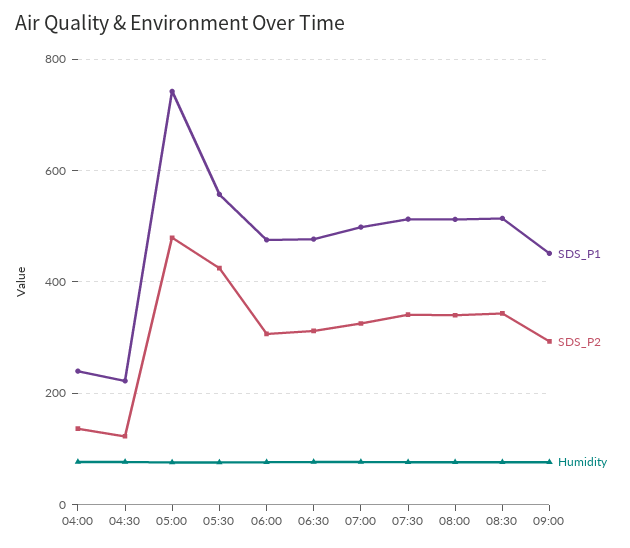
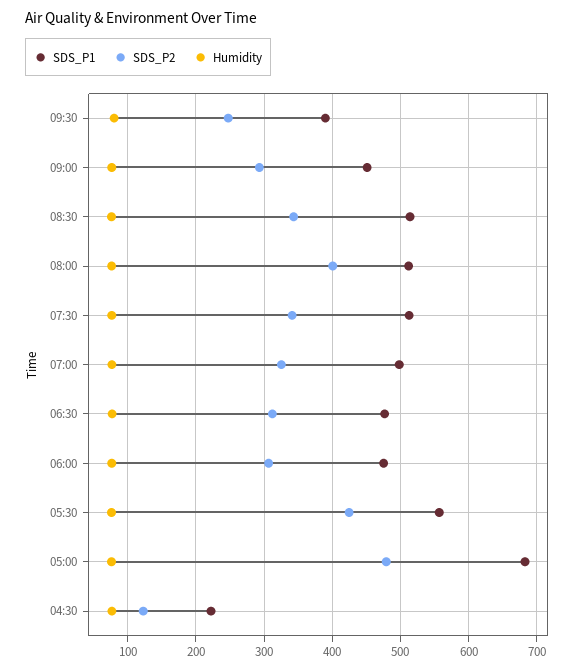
SDS_P1, 04:00: 240 -> none
SDS_P2, 04:00: 140 -> none
Humidity, 04:00: 80 -> none
SDS_P1, 05:00: 740 -> 680
SDS_P2, 08:00: 340 -> 400
SDS_P1, 09:30: none -> 390
SDS_P2, 09:30: none -> 250
Humidity, 09:30: none -> 80

